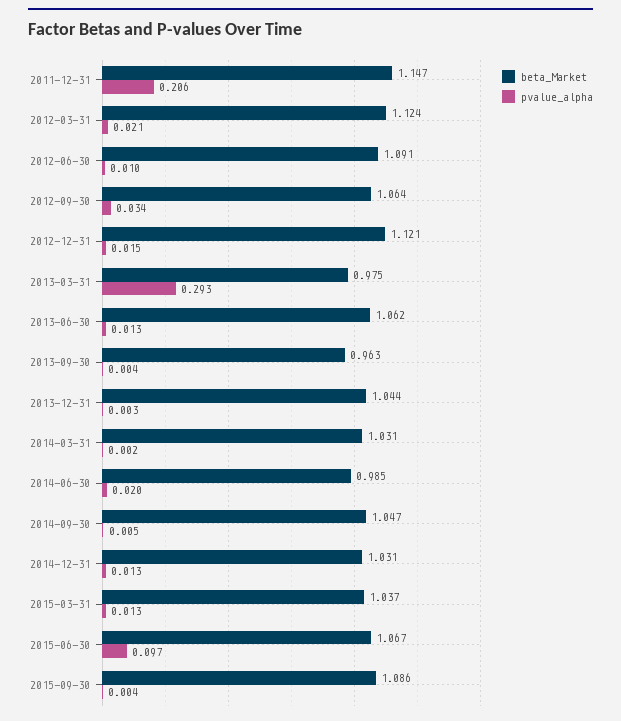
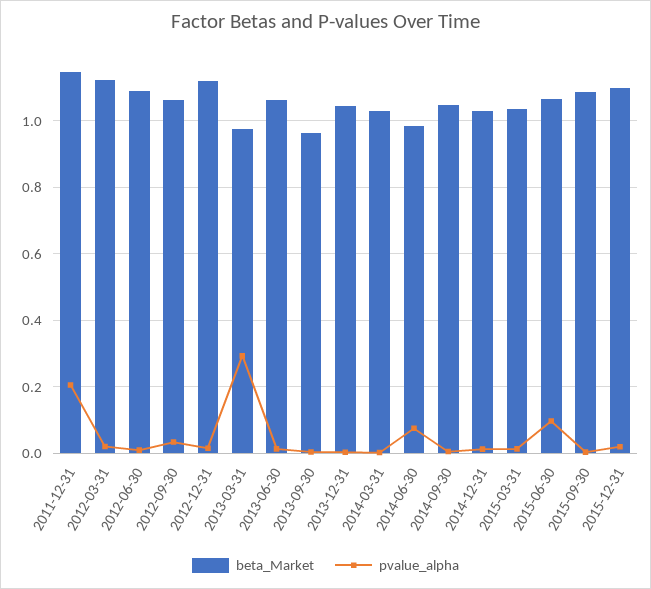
pvalue_alpha, 2014-06-30: 0.02 -> 0.08
beta_Market, 2015-12-31: none -> 1.1
pvalue_alpha, 2015-12-31: none -> 0.02

